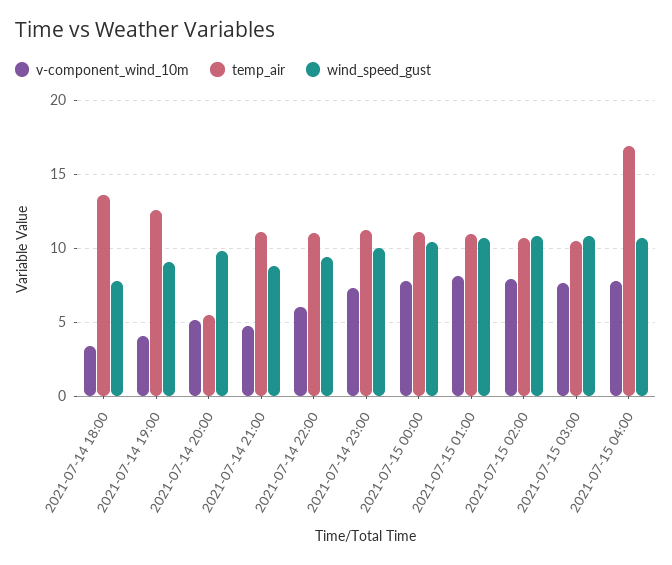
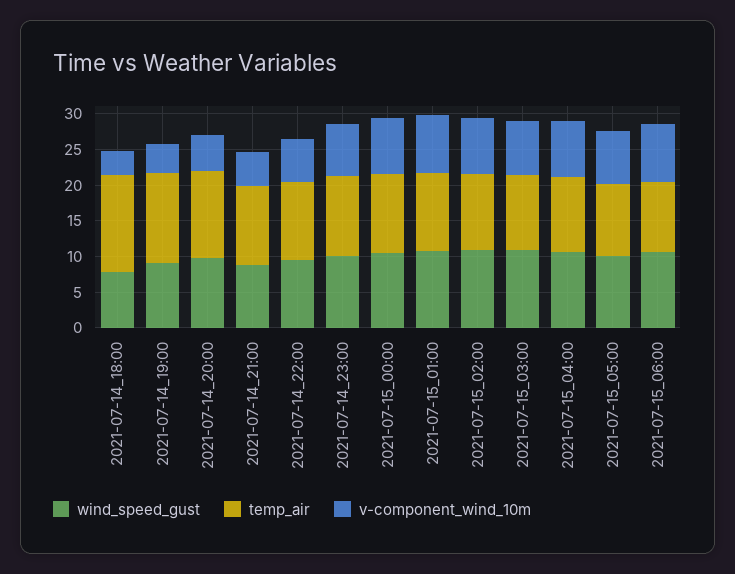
temp_air, 2021-07-14 20:00: 5.5 -> 12.5
temp_air, 2021-07-15 04:00: 17 -> 10
wind_speed_gust, 2021-07-15_05:00: none -> 10
temp_air, 2021-07-15_05:00: none -> 10
v-component_wind_10m, 2021-07-15_05:00: none -> 7.5
wind_speed_gust, 2021-07-15_06:00: none -> 10
temp_air, 2021-07-15_06:00: none -> 10
v-component_wind_10m, 2021-07-15_06:00: none -> 7.5

